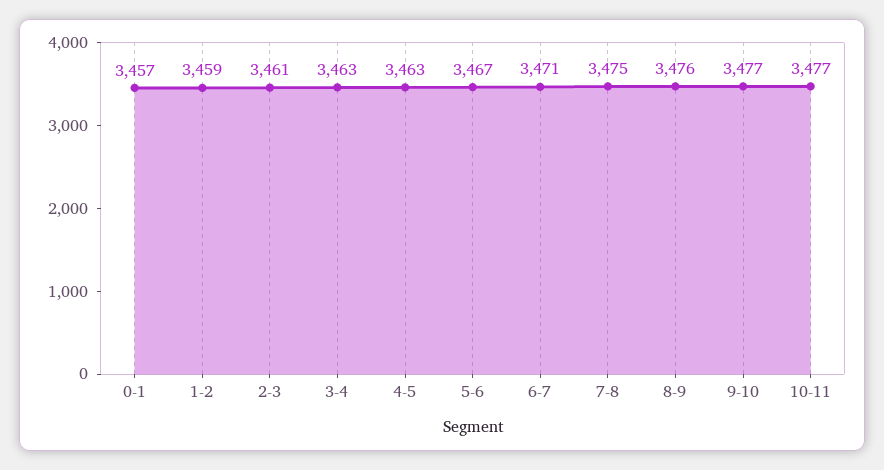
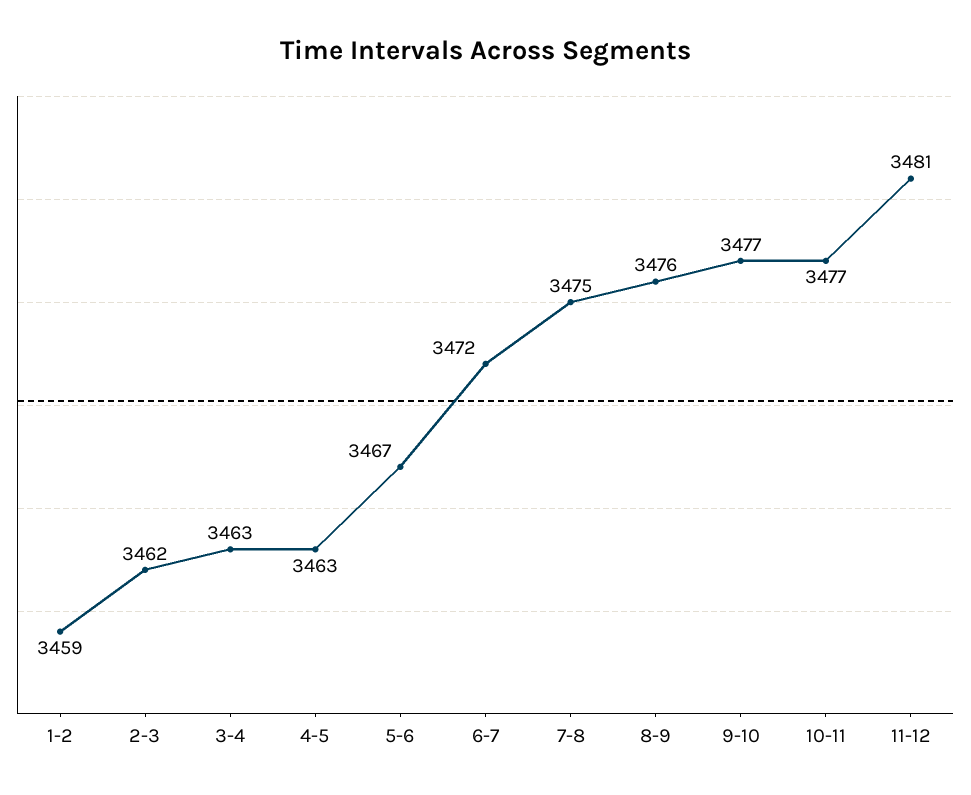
0-1: 3457 -> none
2-3: 3461 -> 3462
6-7: 3471 -> 3472
11-12: none -> 3481

